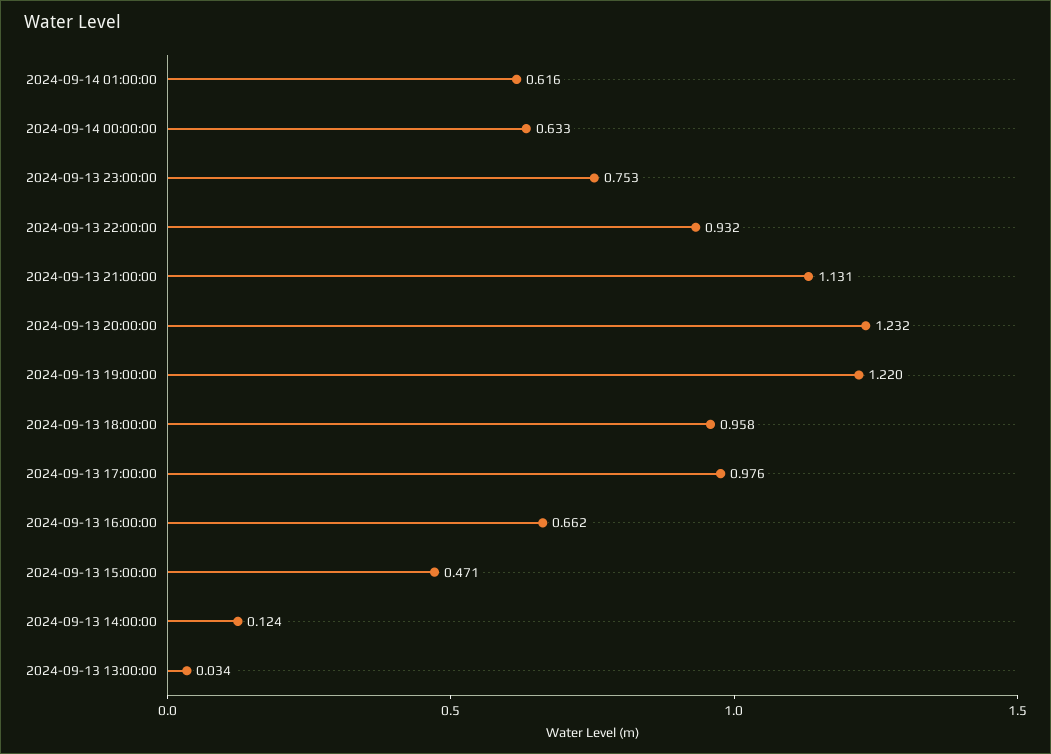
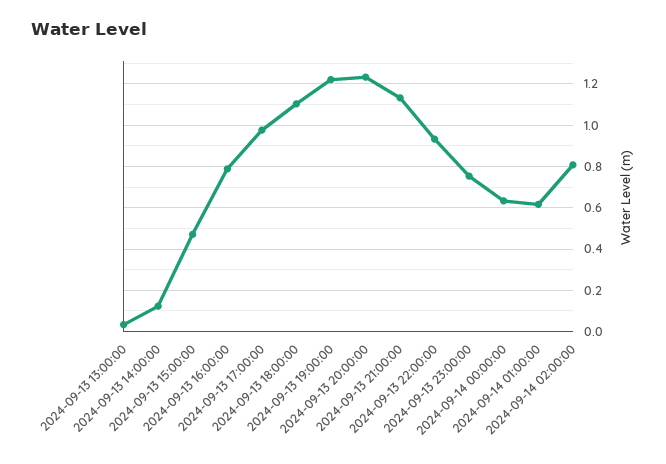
2024-09-13 18:00:00: 0.958 -> 1.1
2024-09-13 16:00:00: 0.662 -> 0.8
2024-09-14 02:00:00: none -> 0.8

